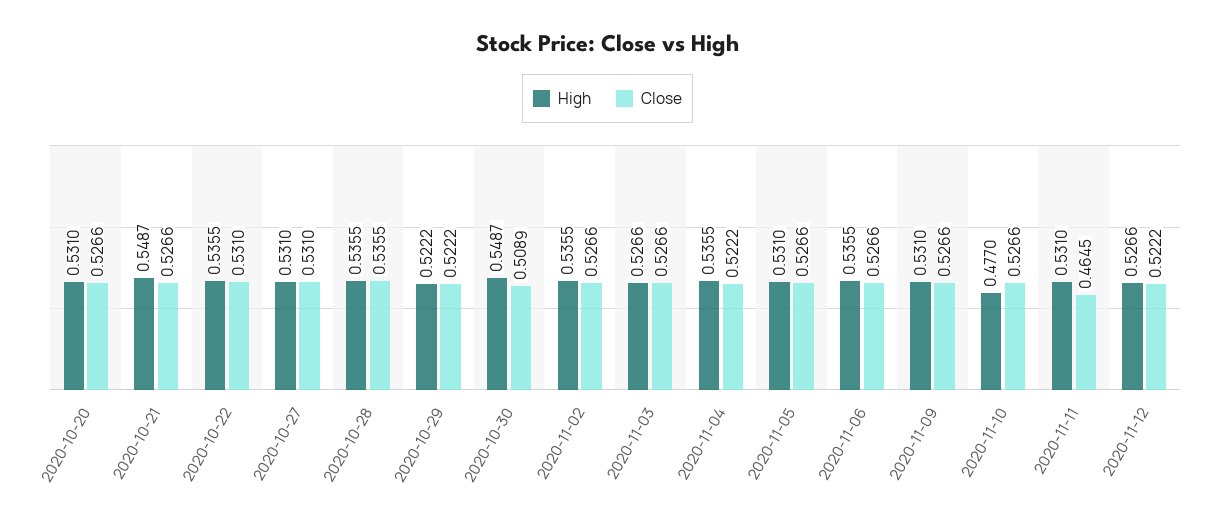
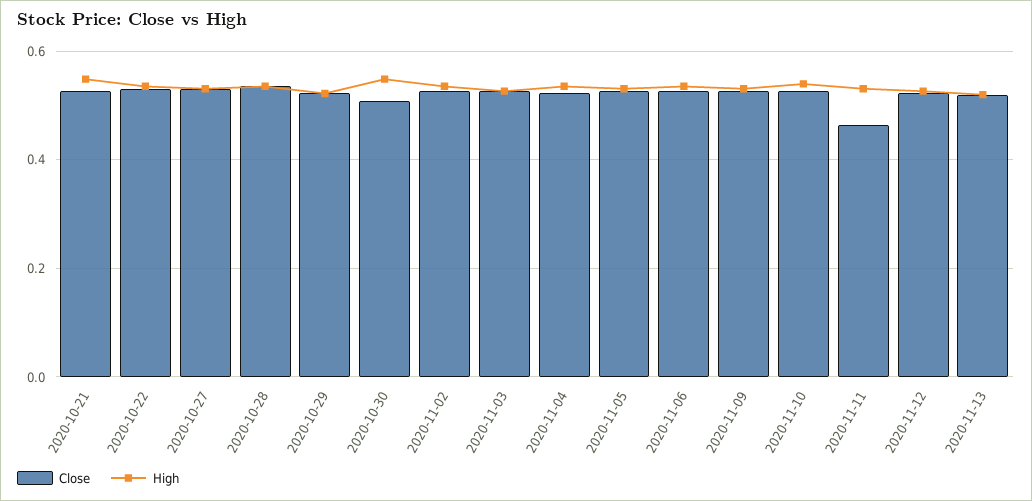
High, 2020-10-20: 0.531 -> none
Close, 2020-10-20: 0.5266 -> none
High, 2020-11-10: 0.477 -> 0.54
Close, 2020-11-13: none -> 0.52
High, 2020-11-13: none -> 0.52

